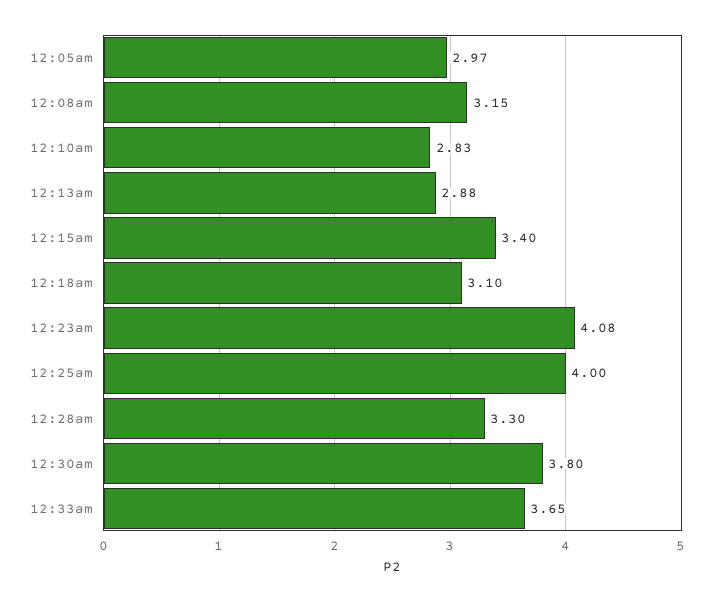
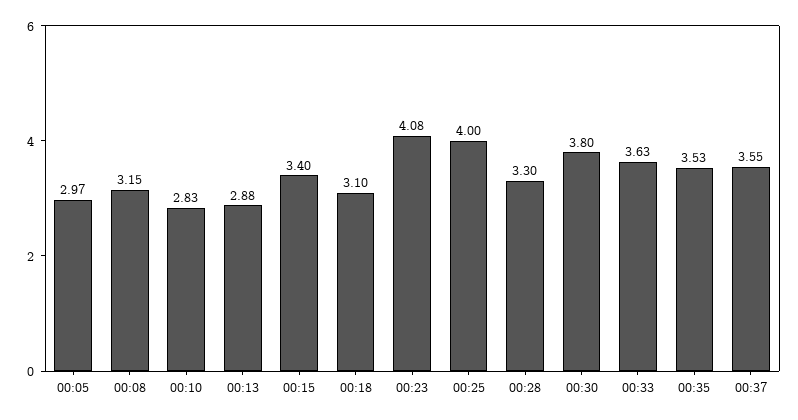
12:33am: 3.65 -> 3.63
00:35: none -> 3.53
00:37: none -> 3.55

